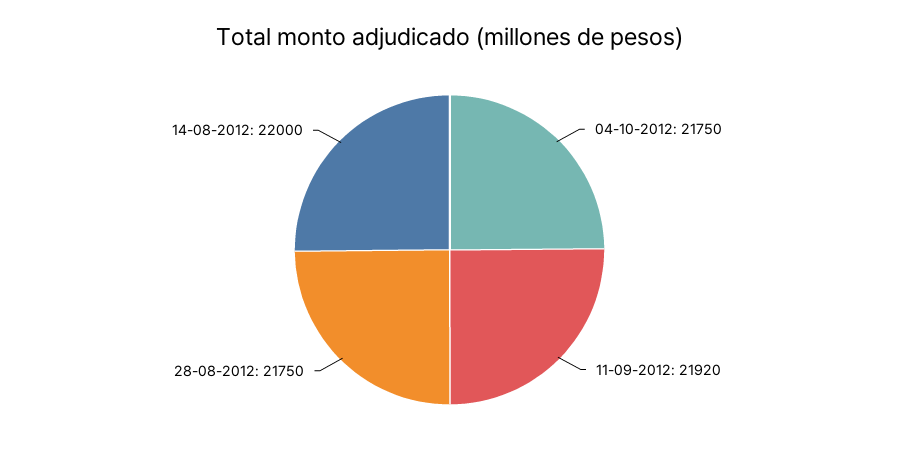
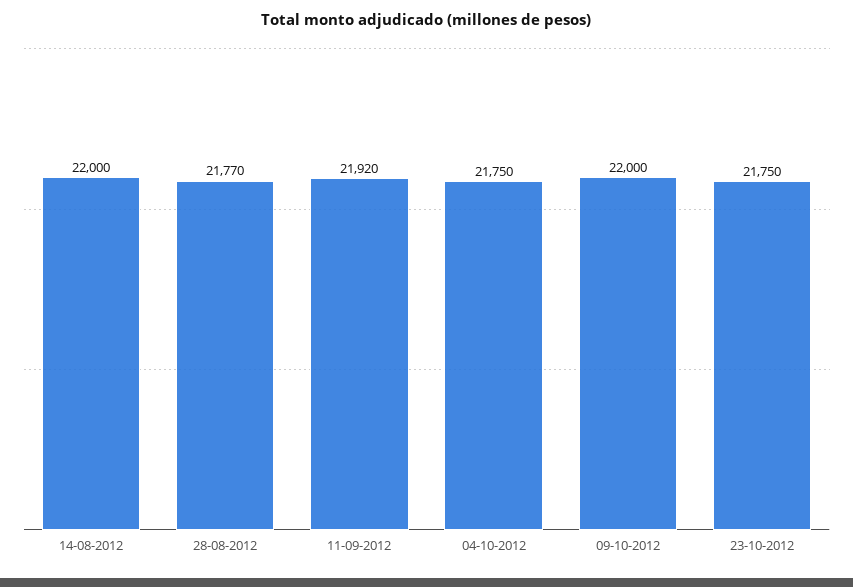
28-08-2012: 21750 -> 21770
09-10-2012: none -> 22000
23-10-2012: none -> 21750

